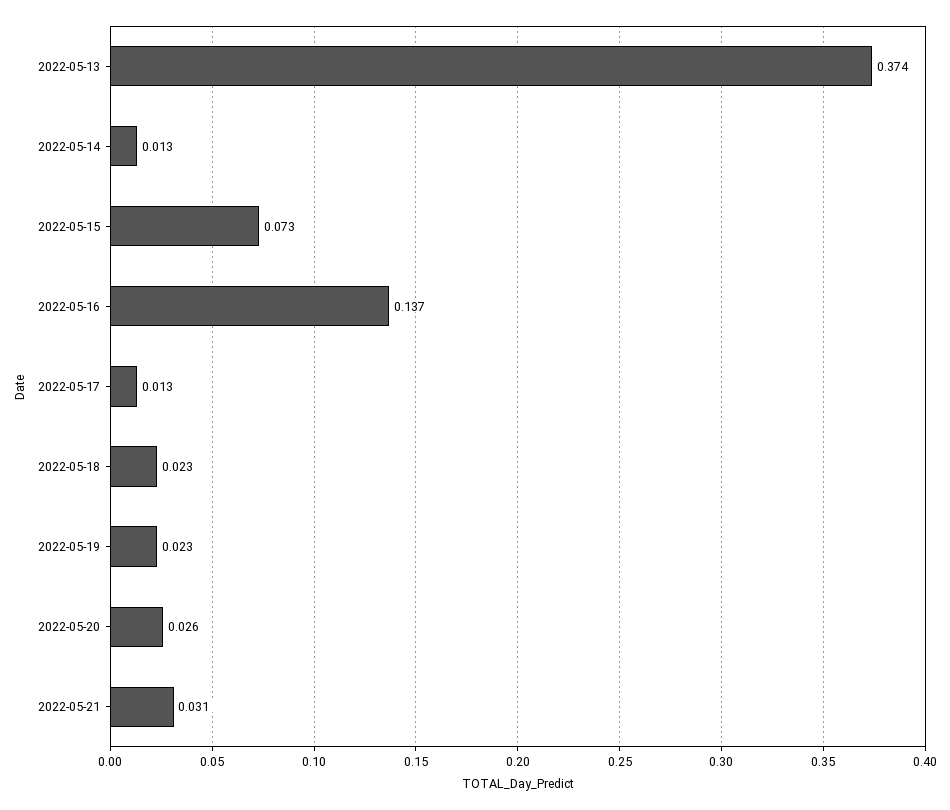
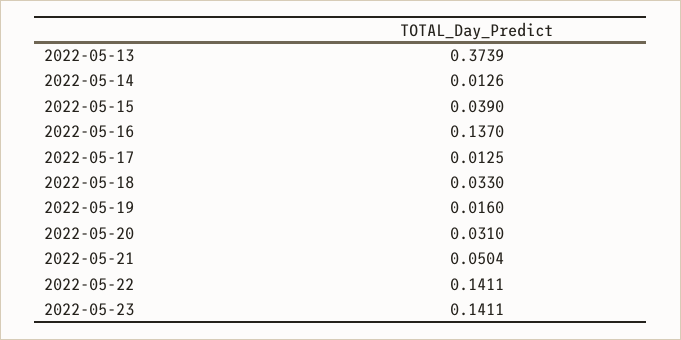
2022-05-15: 0.073 -> 0.039
2022-05-18: 0.023 -> 0.033
2022-05-19: 0.023 -> 0.016
2022-05-20: 0.026 -> 0.031
2022-05-21: 0.031 -> 0.0504
2022-05-22: none -> 0.1411
2022-05-23: none -> 0.1411

